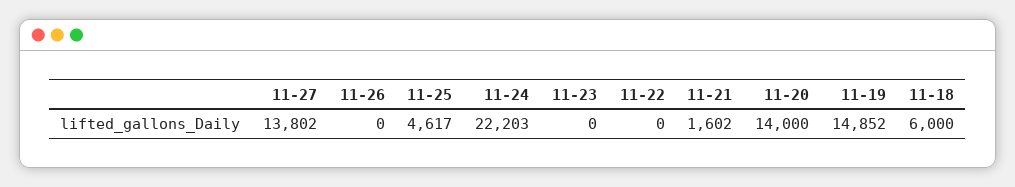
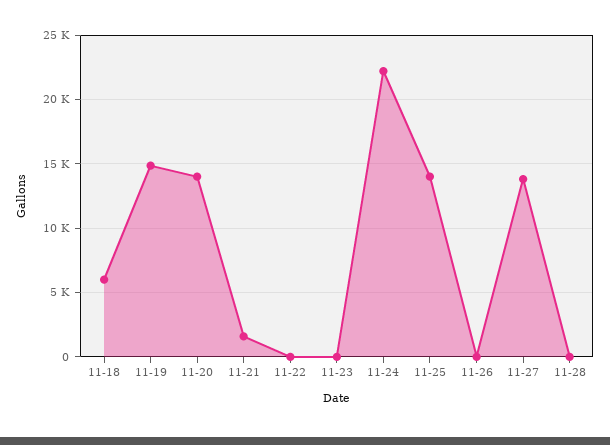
11-25: 4617 -> 14000
11-28: none -> 0

